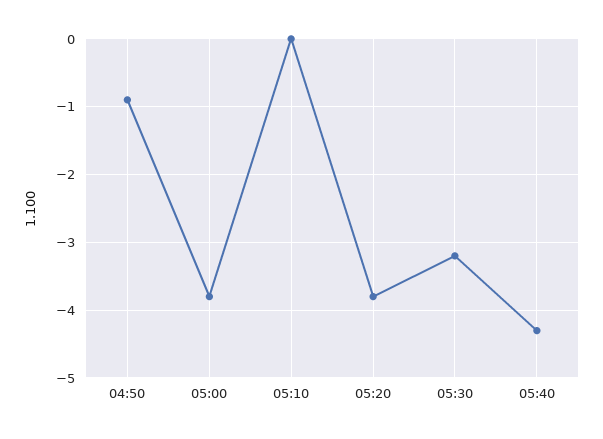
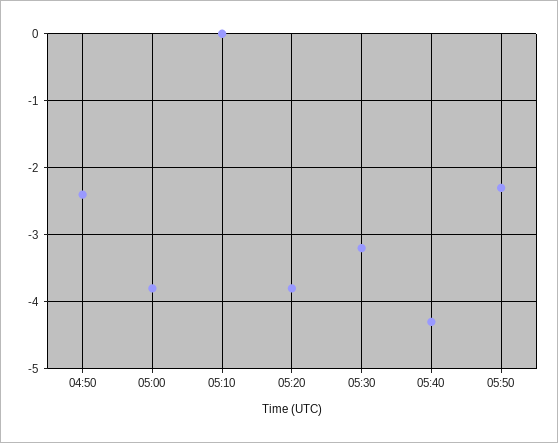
04:50: -0.9 -> -2.4
05:50: none -> -2.3

